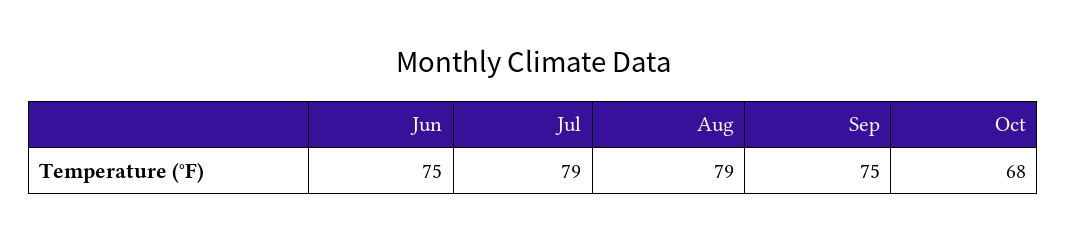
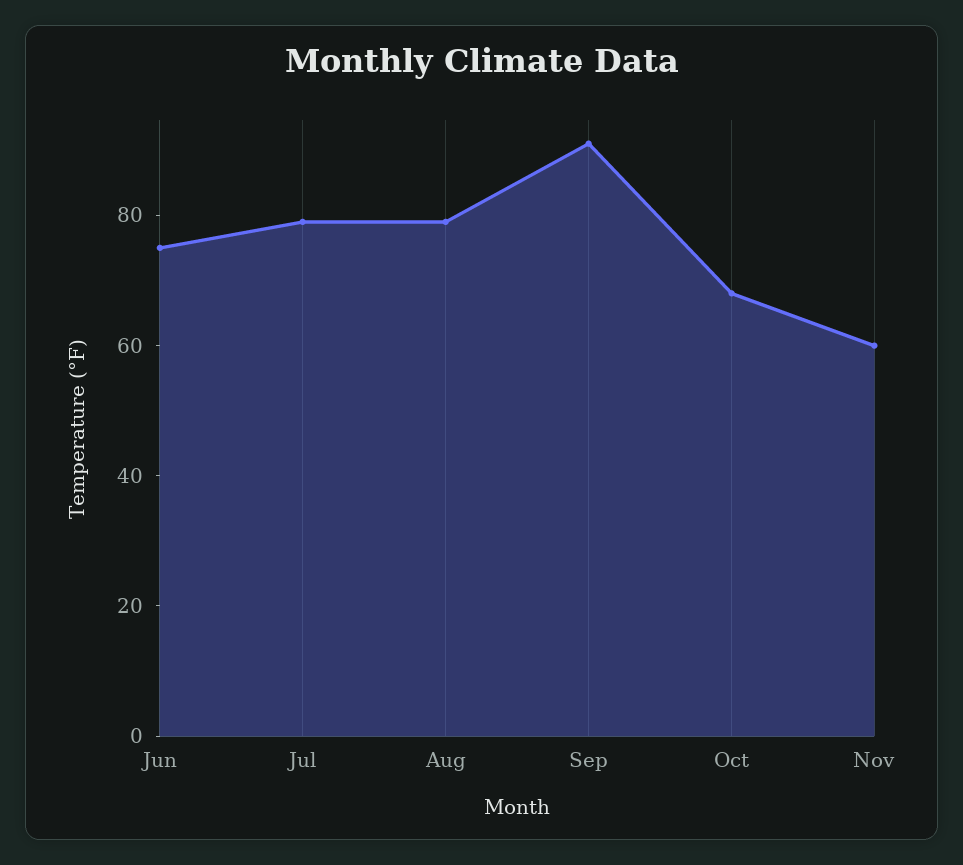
Sep: 75 -> 90
Nov: none -> 60

